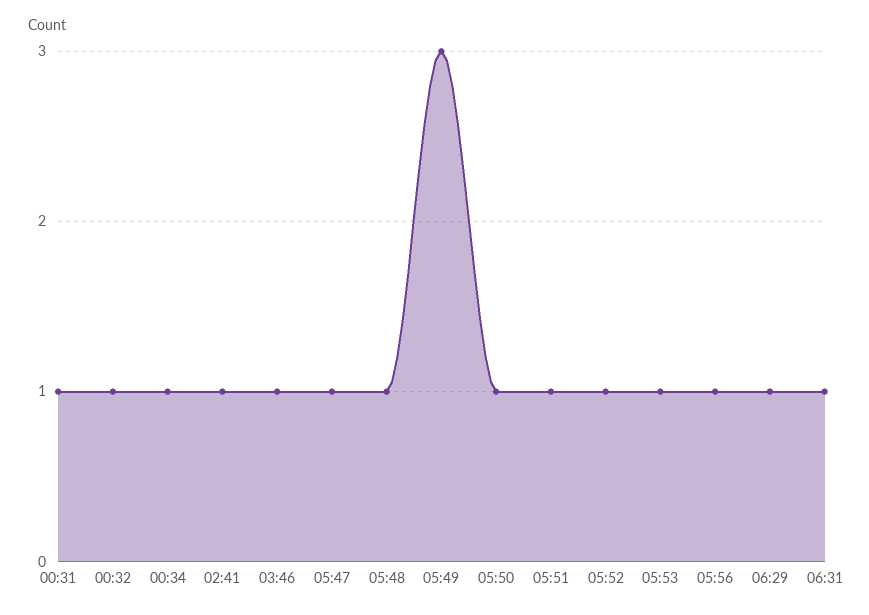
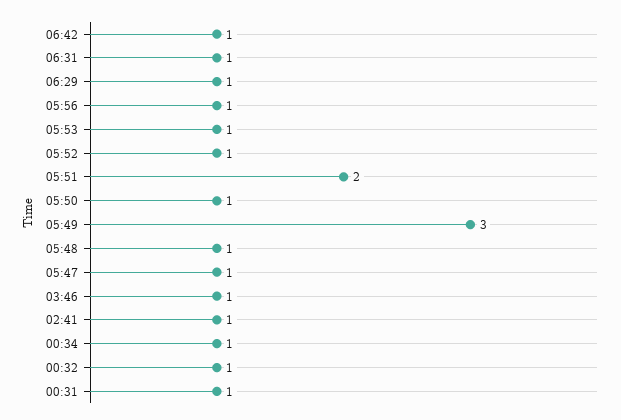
05:51: 1 -> 2
06:42: none -> 1

